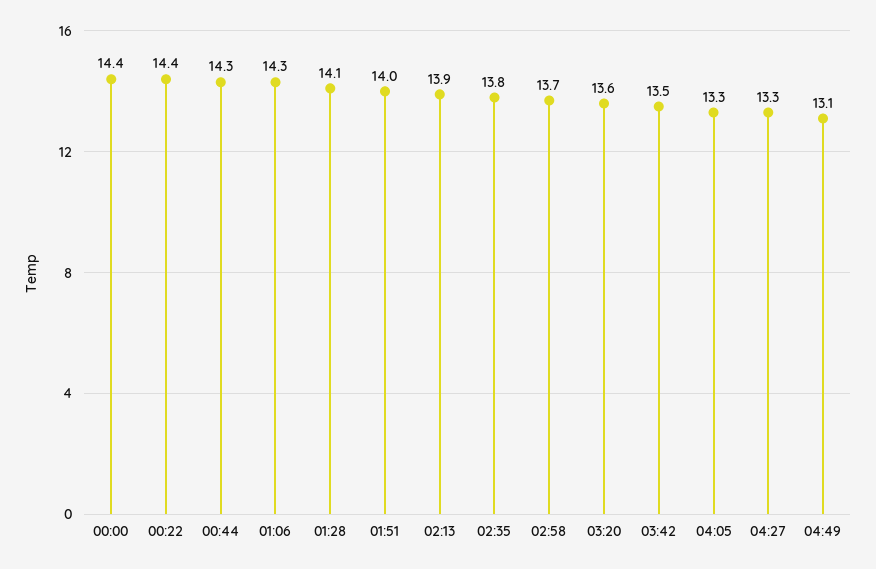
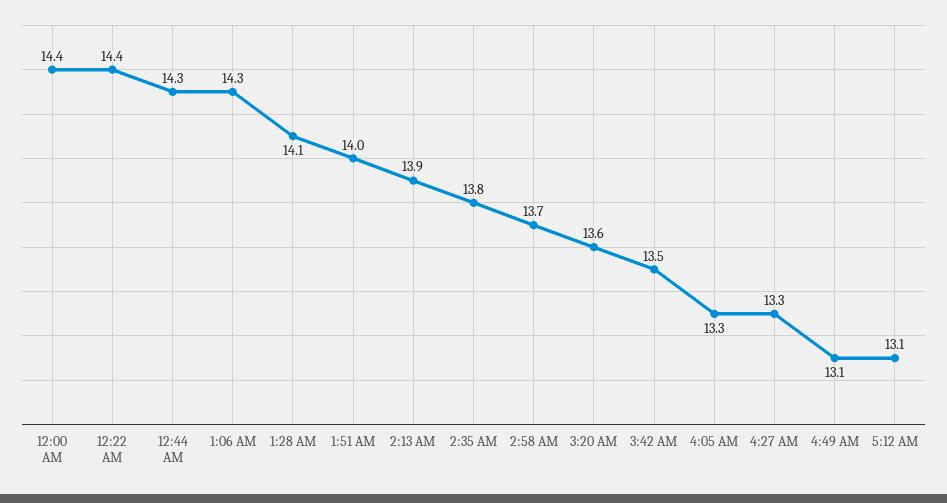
5:12 AM: none -> 13.1

